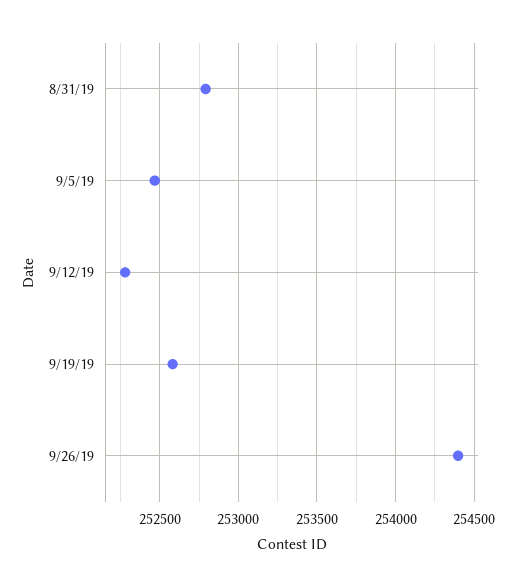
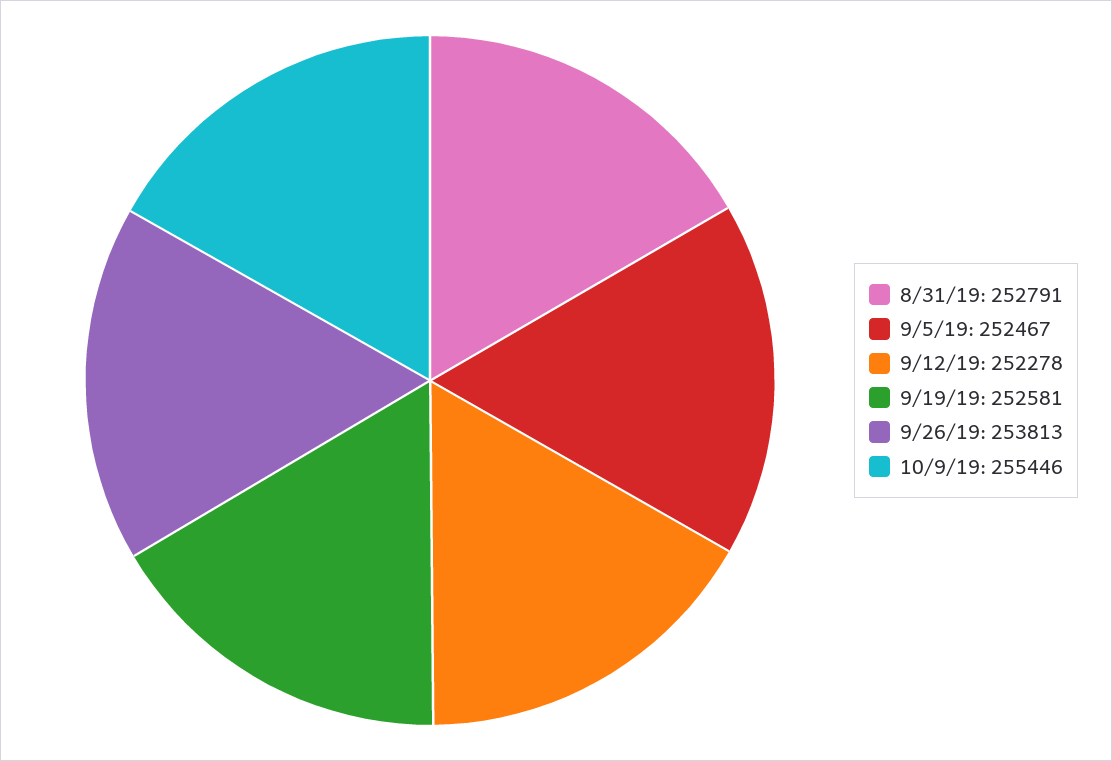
9/26/19: 254400 -> 253813
10/9/19: none -> 255446

